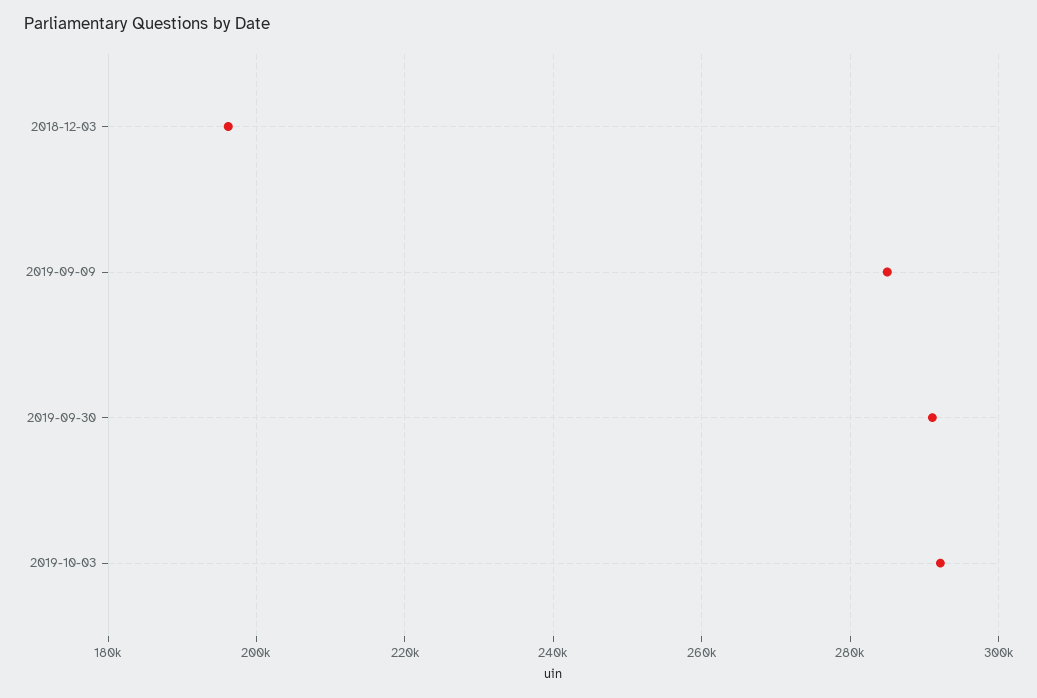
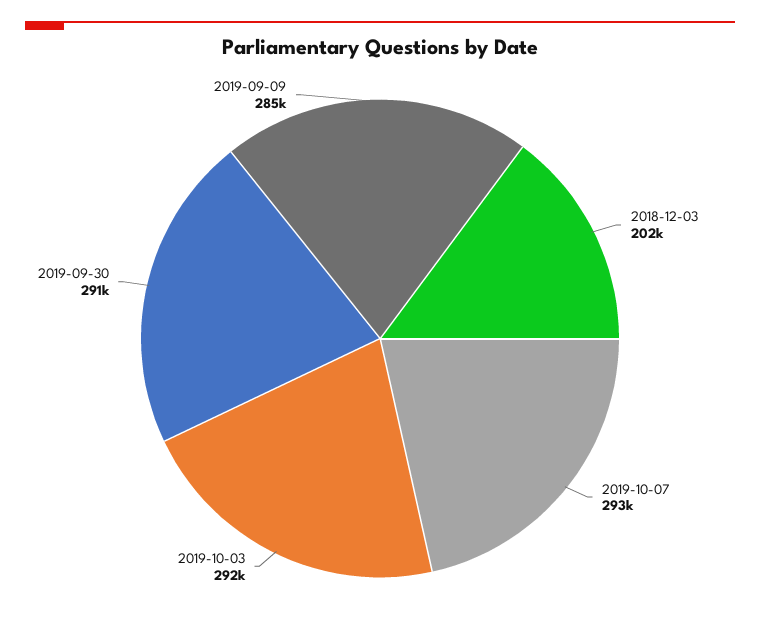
2018-12-03: 196000 -> 202000
2019-10-07: none -> 293000

